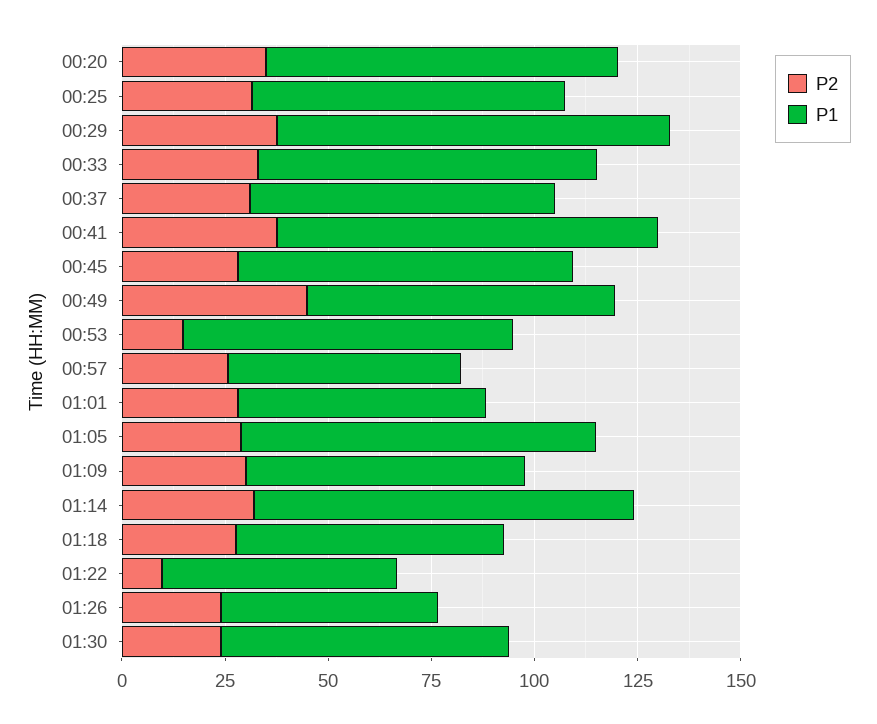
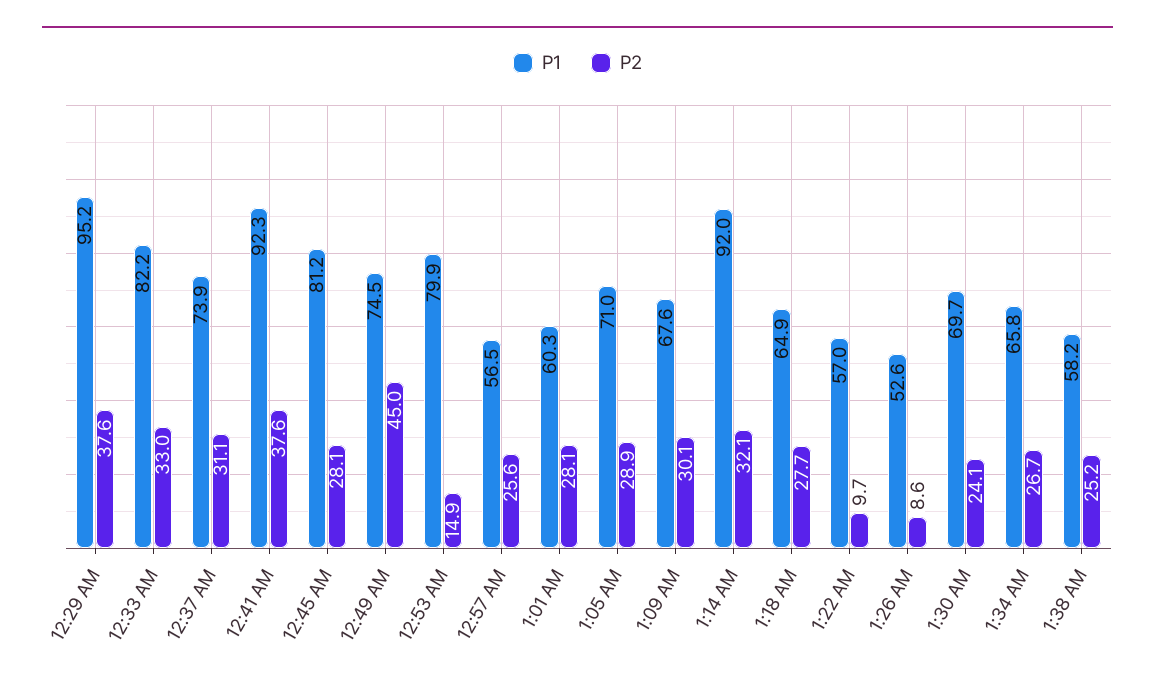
P2, 00:20: 35 -> none
P1, 00:20: 85 -> none
P2, 00:25: 30 -> none
P1, 00:25: 75 -> none
P1, 01:05: 85 -> 71
P2, 01:26: 25 -> 8.6
P1, 1:34 AM: none -> 65.8
P2, 1:34 AM: none -> 26.7
P1, 1:38 AM: none -> 58.2
P2, 1:38 AM: none -> 25.2

